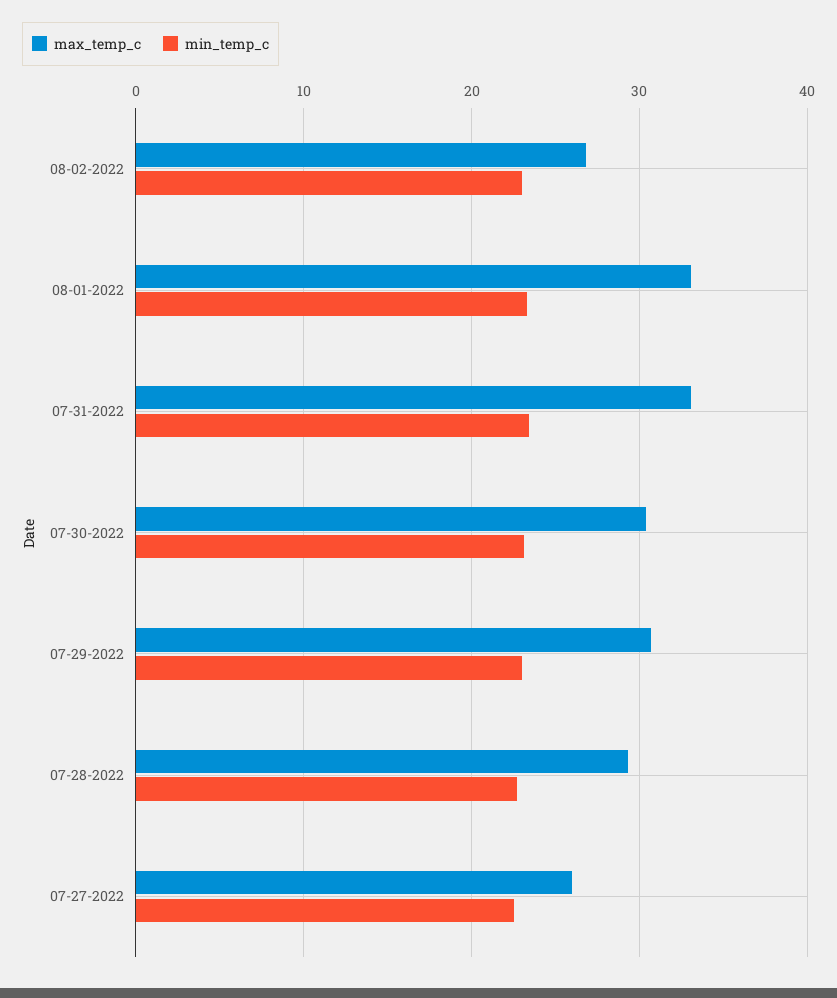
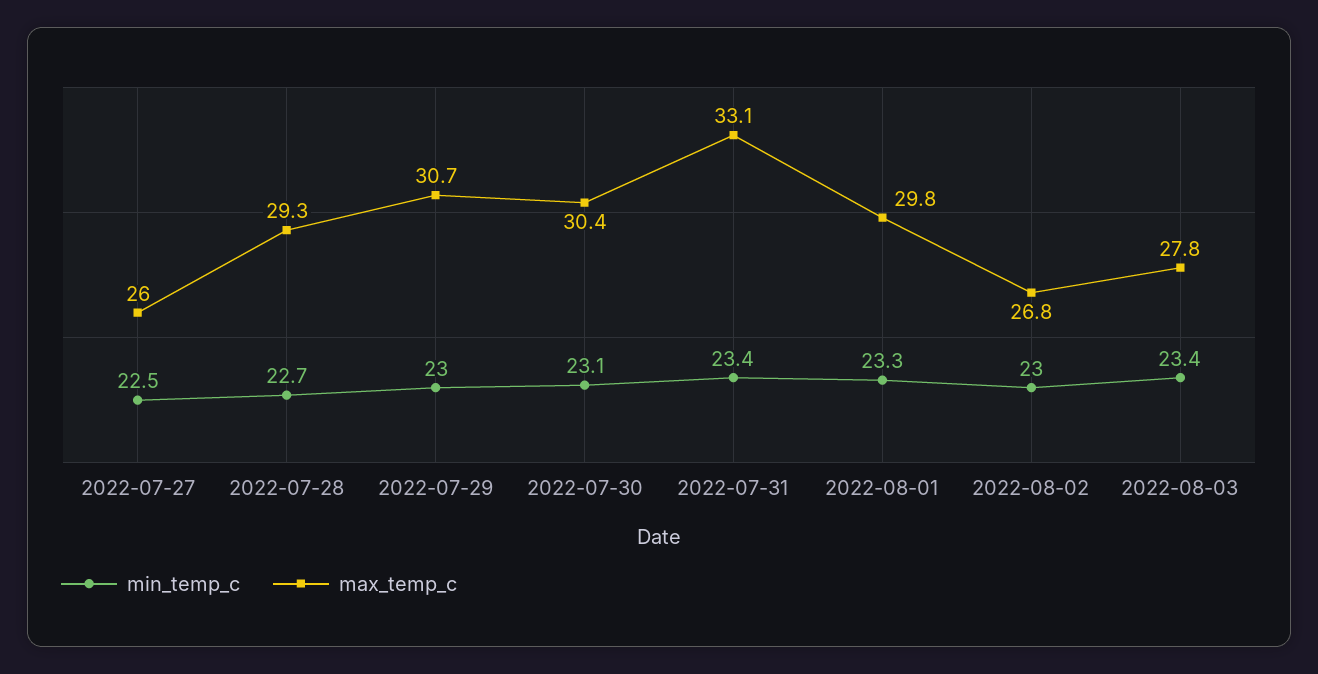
max_temp_c, 08-01-2022: 33 -> 29.8
min_temp_c, 2022-08-03: none -> 23.4
max_temp_c, 2022-08-03: none -> 27.8

